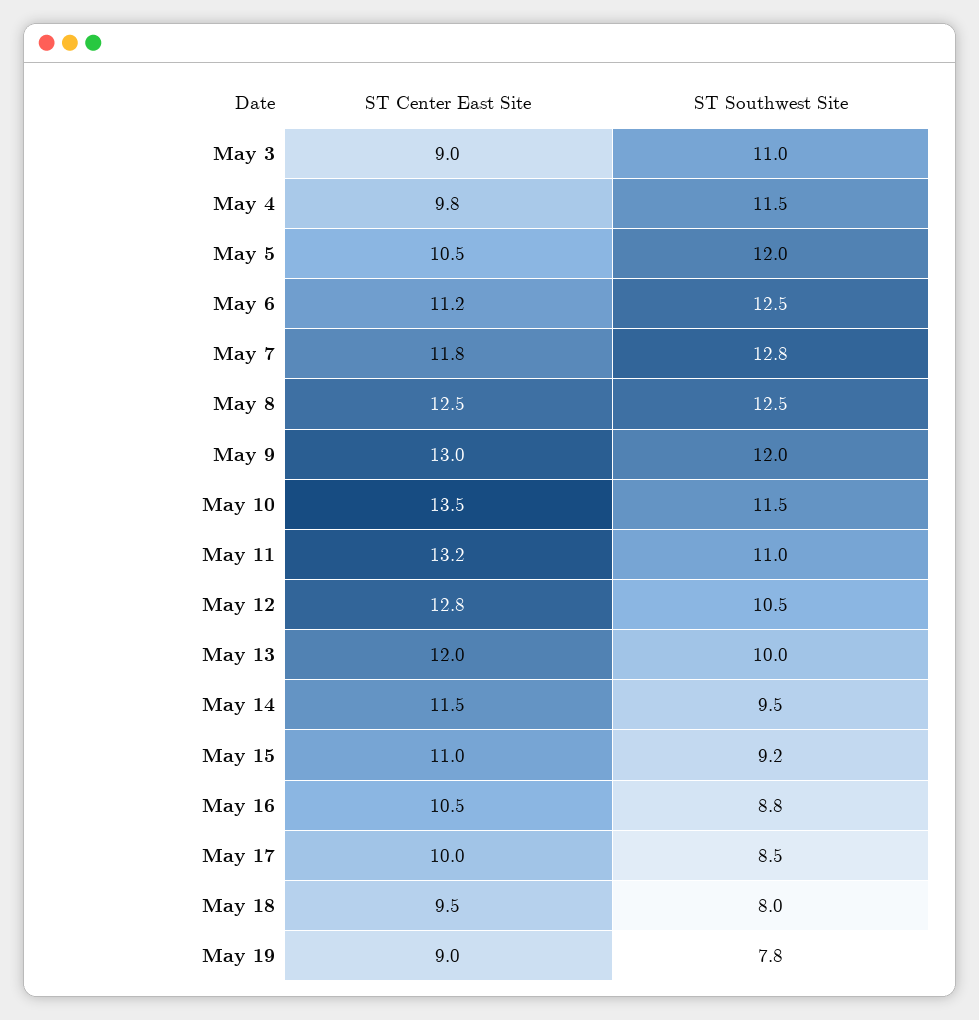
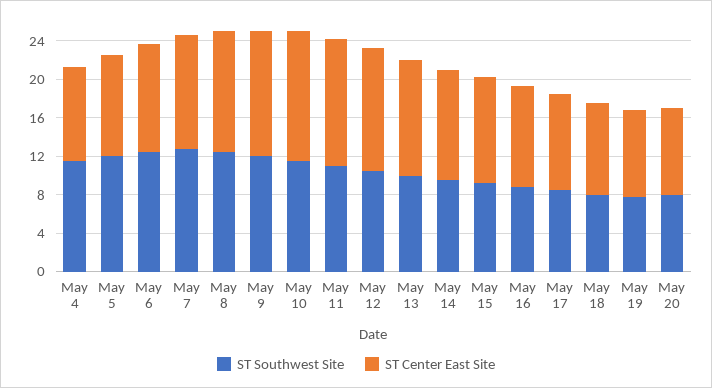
ST Center East Site, May 3: 9 -> none
ST Southwest Site, May 3: 11 -> none
ST Southwest Site, May 20: none -> 8
ST Center East Site, May 20: none -> 9

